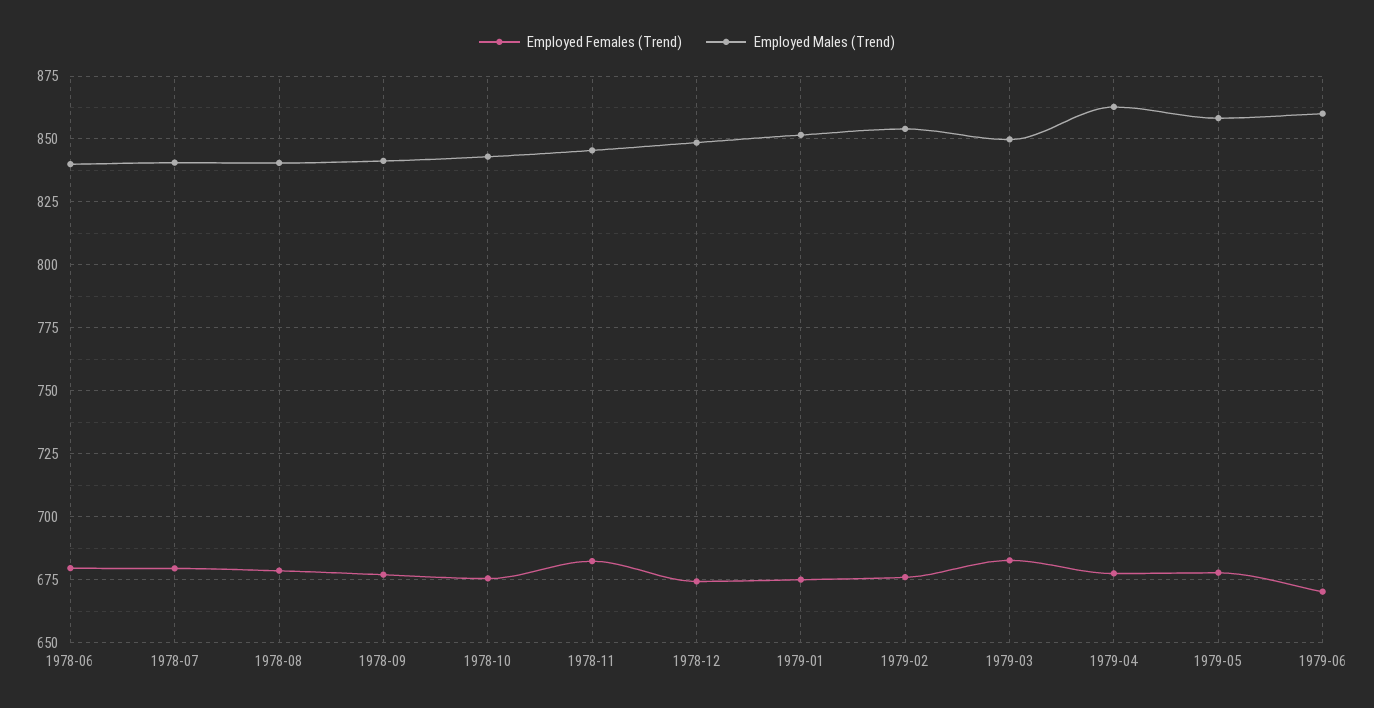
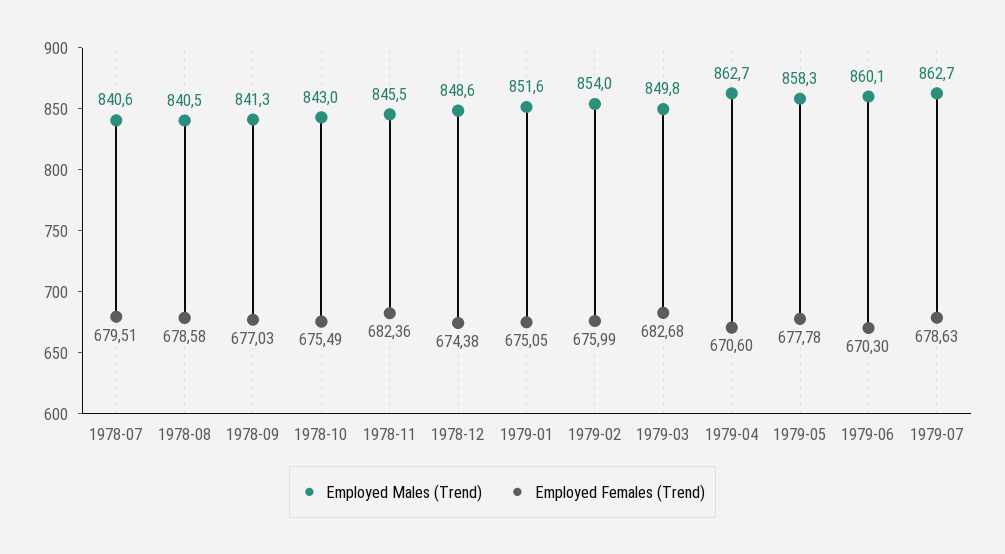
Employed Females (Trend), 1978-06: 680 -> none
Employed Males (Trend), 1978-06: 840 -> none
Employed Females (Trend), 1979-04: 677.5 -> 670.6
Employed Males (Trend), 1979-07: none -> 862.7
Employed Females (Trend), 1979-07: none -> 678.63

